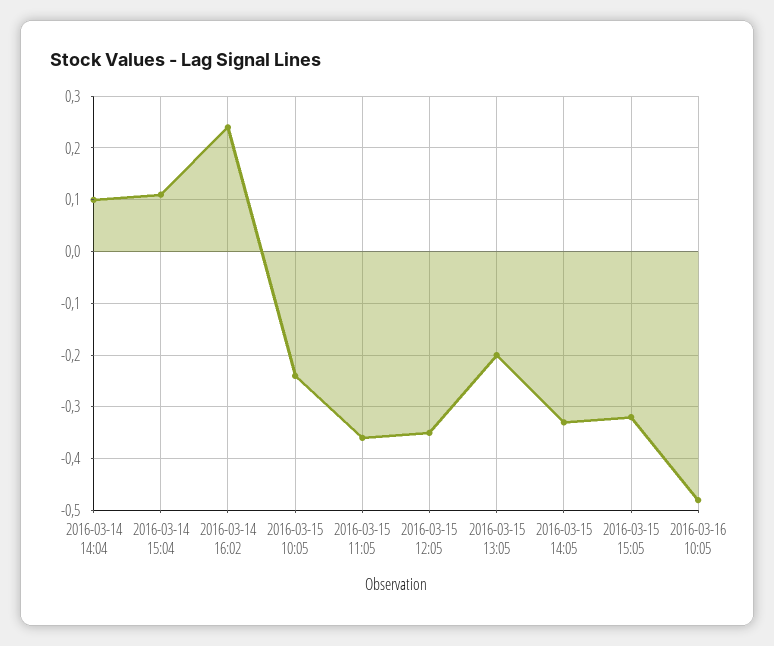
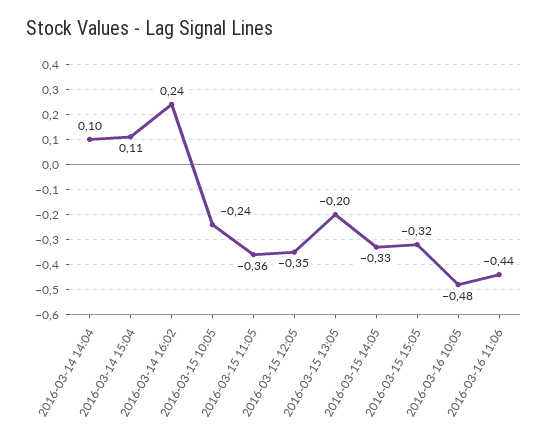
2016-03-16 11:06: none -> -0.44

